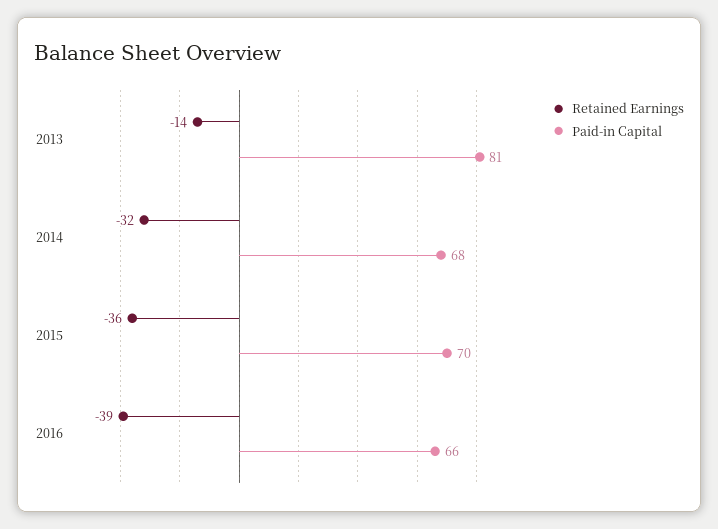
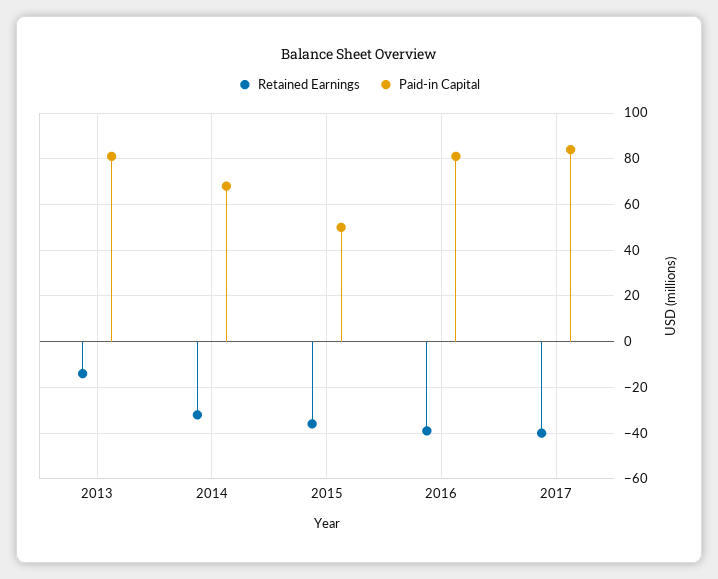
Paid-in Capital, 2015: 70 -> 50
Paid-in Capital, 2016: 66 -> 80
Retained Earnings, 2017: none -> -40
Paid-in Capital, 2017: none -> 85

